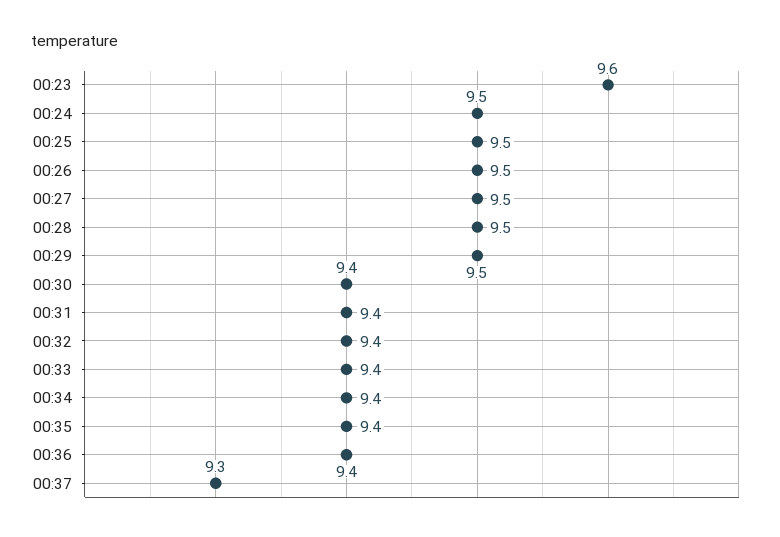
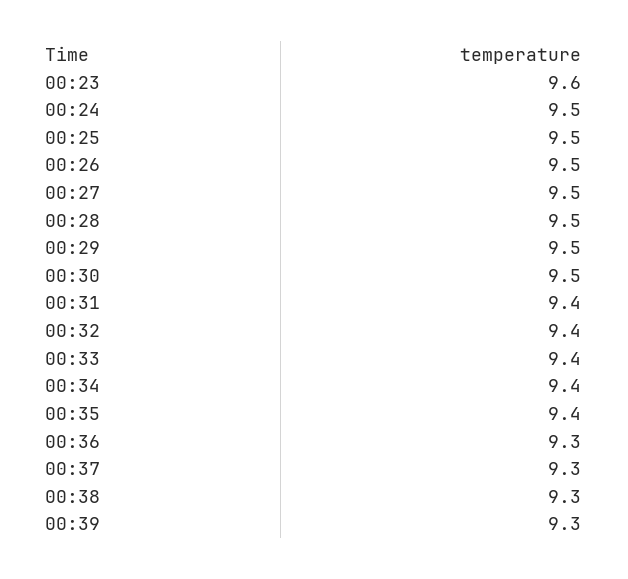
00:30: 9.4 -> 9.5
00:36: 9.4 -> 9.3
00:38: none -> 9.3
00:39: none -> 9.3

